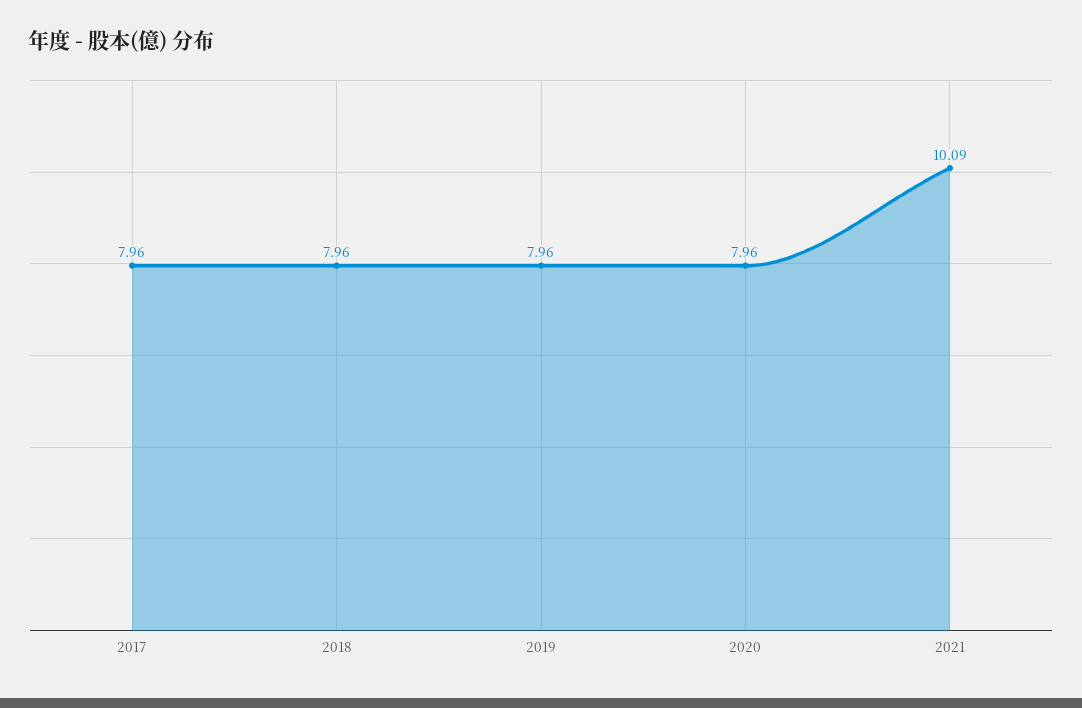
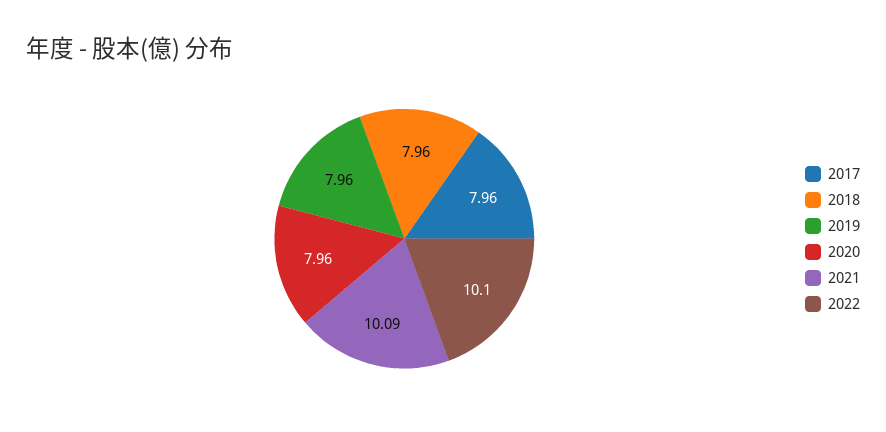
2022: none -> 10.1

